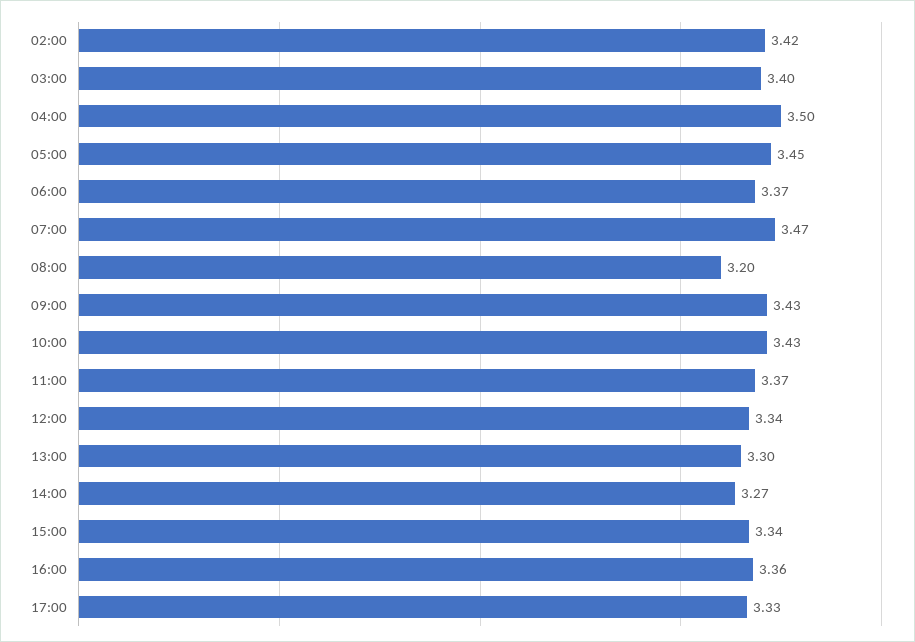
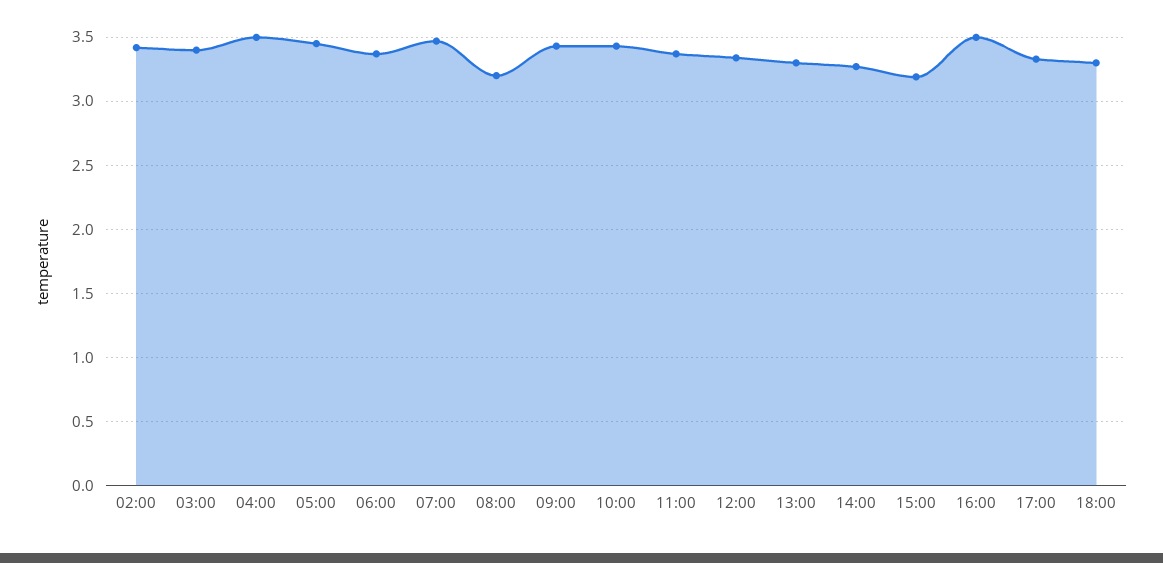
15:00: 3.34 -> 3.2
16:00: 3.36 -> 3.5
18:00: none -> 3.3

